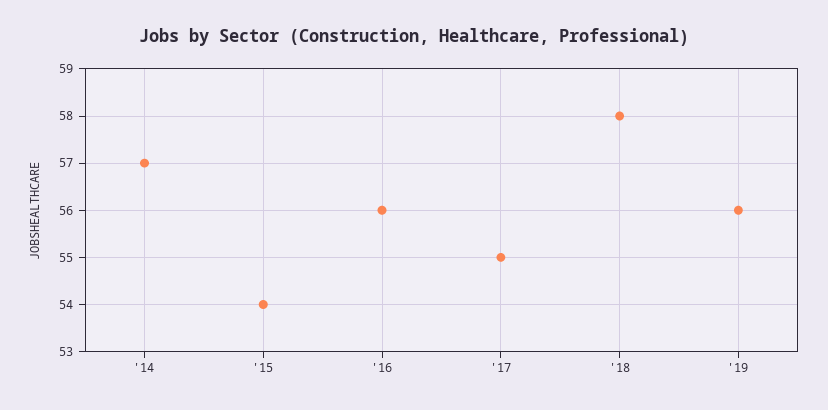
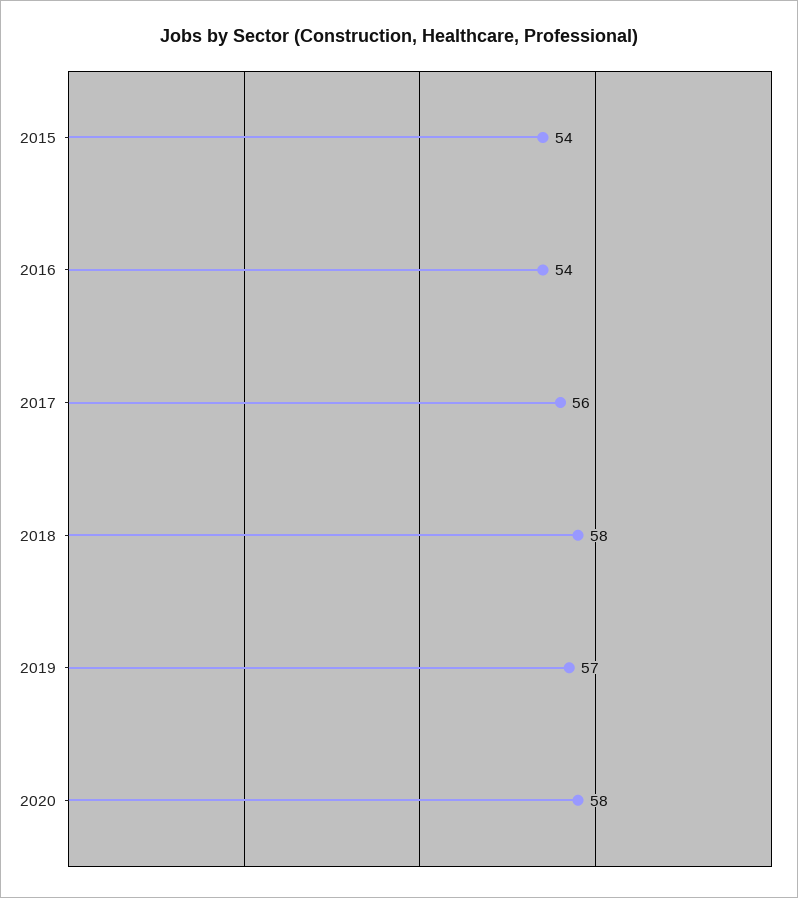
'14: 57 -> none
'16: 56 -> 54
'17: 55 -> 56
'19: 56 -> 57
2020: none -> 58

